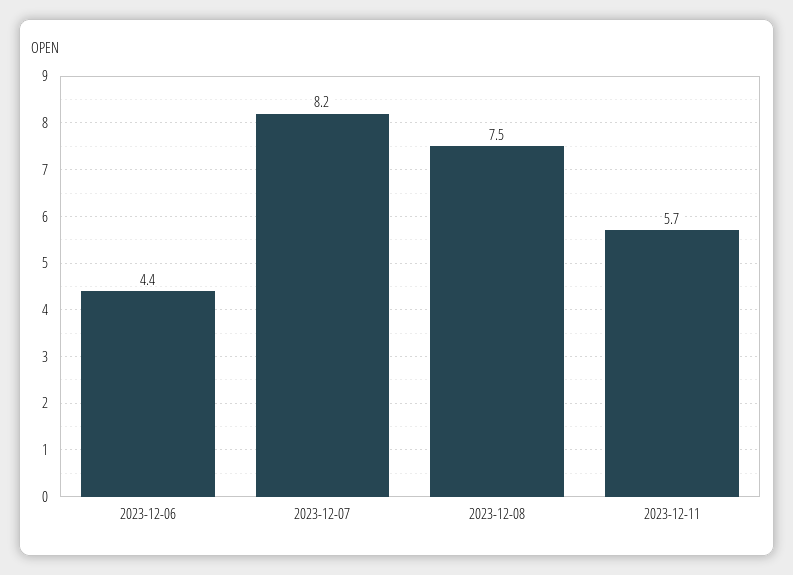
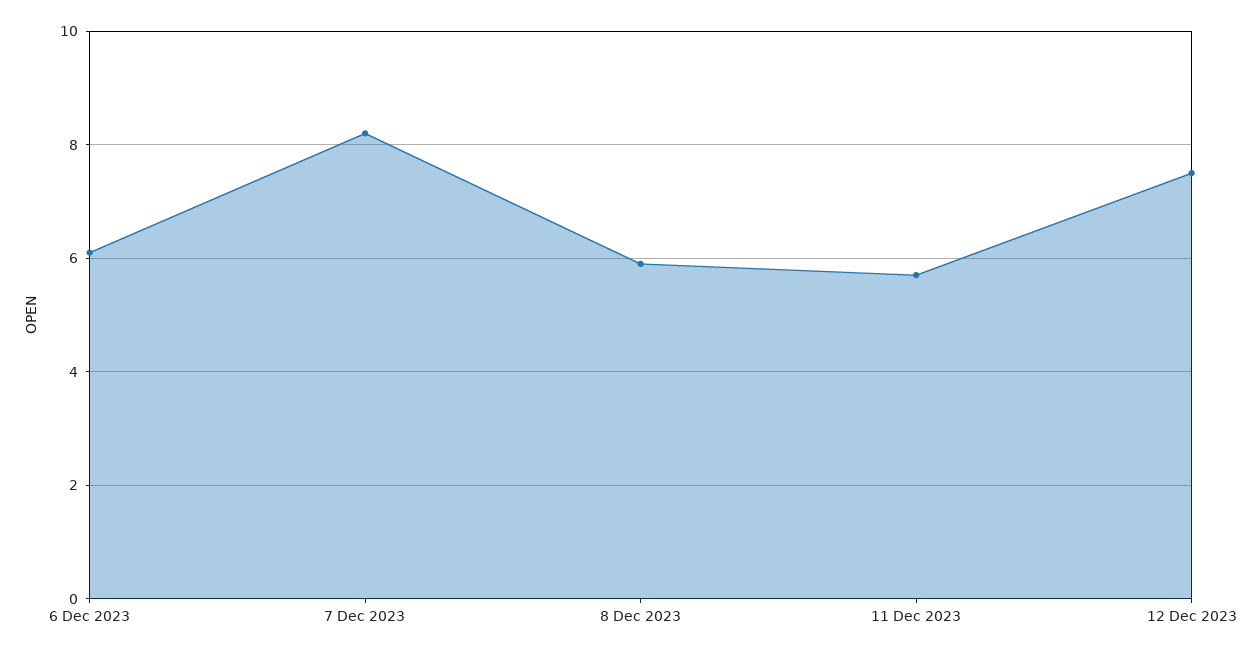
2023-12-06: 4.4 -> 6
2023-12-08: 7.5 -> 6
12 Dec 2023: none -> 7.5

